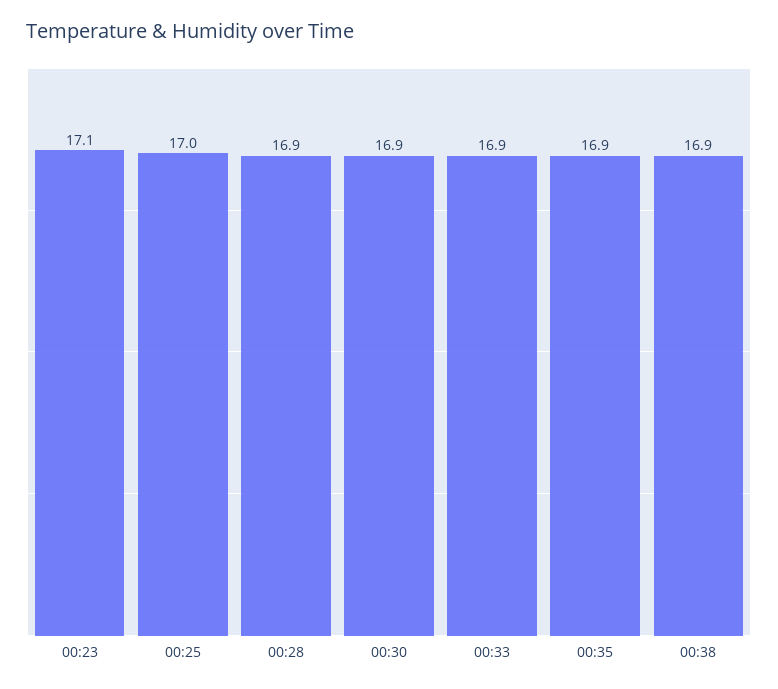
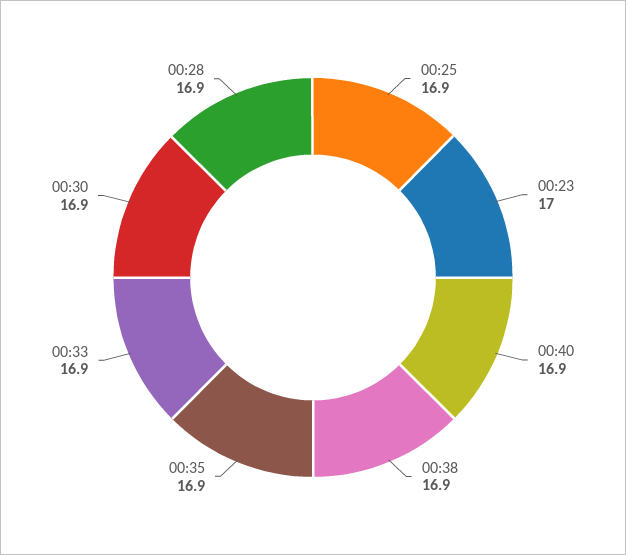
00:23: 17.1 -> 17
00:25: 17 -> 16.9
00:40: none -> 16.9

